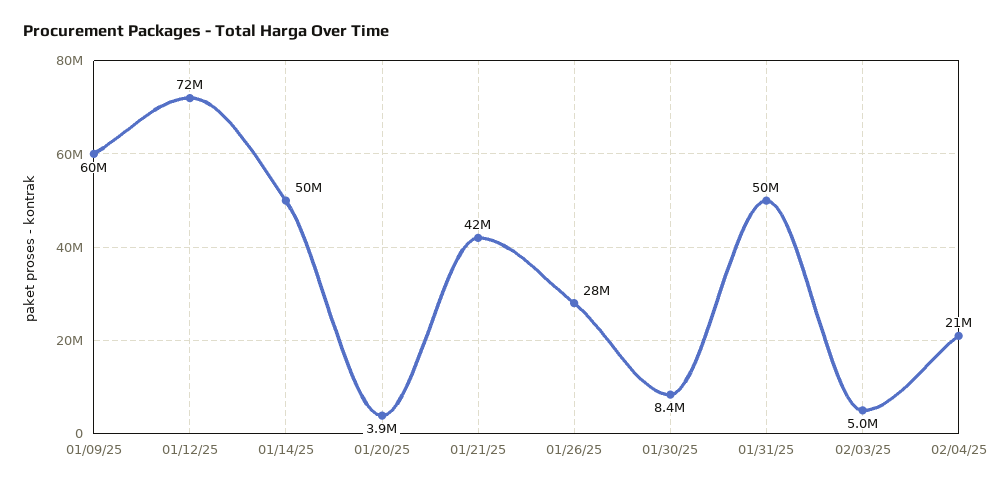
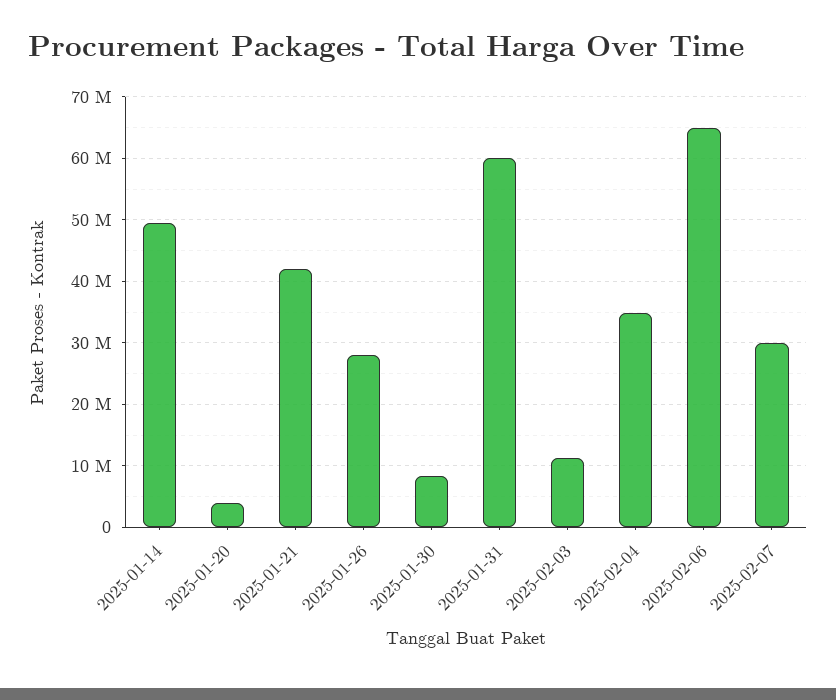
01/09/25: 60000000 -> none
01/12/25: 72000000 -> none
01/31/25: 50000000 -> 60000000
02/03/25: 5000000 -> 11000000
02/04/25: 21000000 -> 35000000
2025-02-06: none -> 65000000
2025-02-07: none -> 30000000

